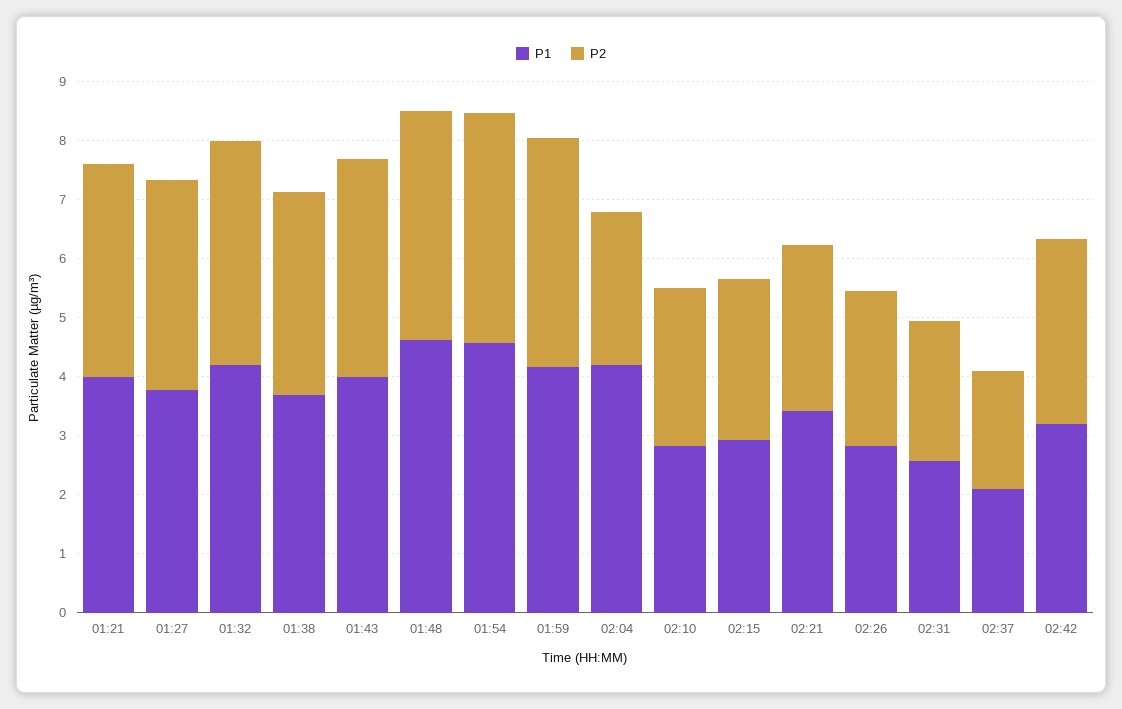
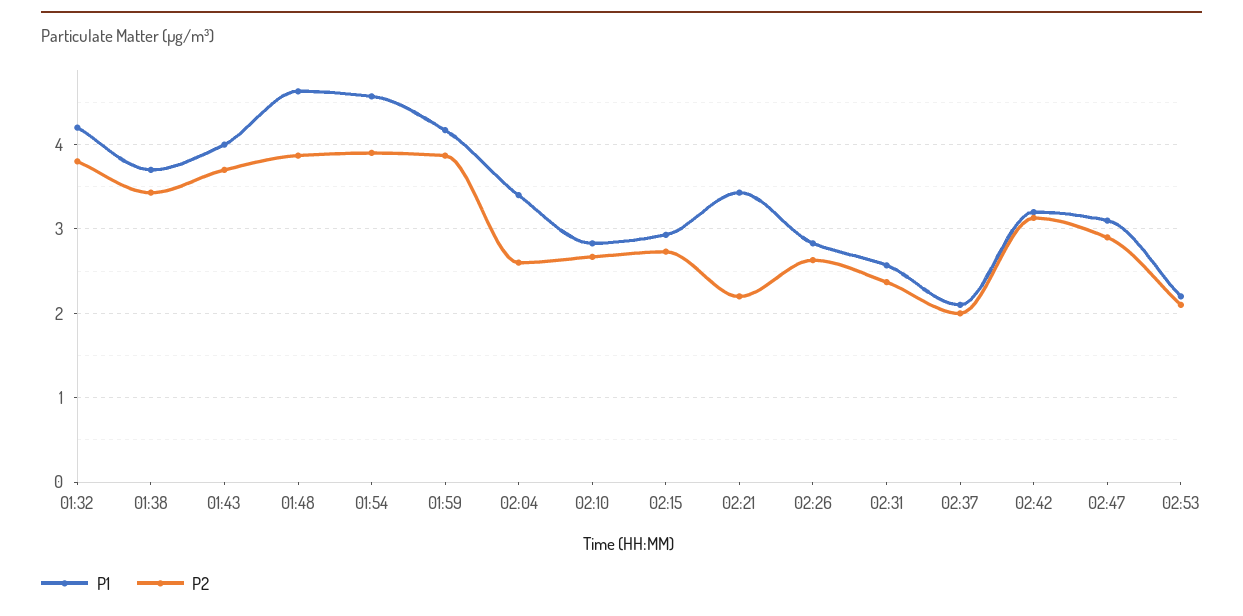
P1, 01:21: 4 -> none
P2, 01:21: 3.6 -> none
P1, 01:27: 3.8 -> none
P2, 01:27: 3.6 -> none
P1, 02:04: 4.2 -> 3.4
P2, 02:21: 2.8 -> 2.2
P1, 02:47: none -> 3.1
P2, 02:47: none -> 2.9
P1, 02:53: none -> 2.2
P2, 02:53: none -> 2.1

